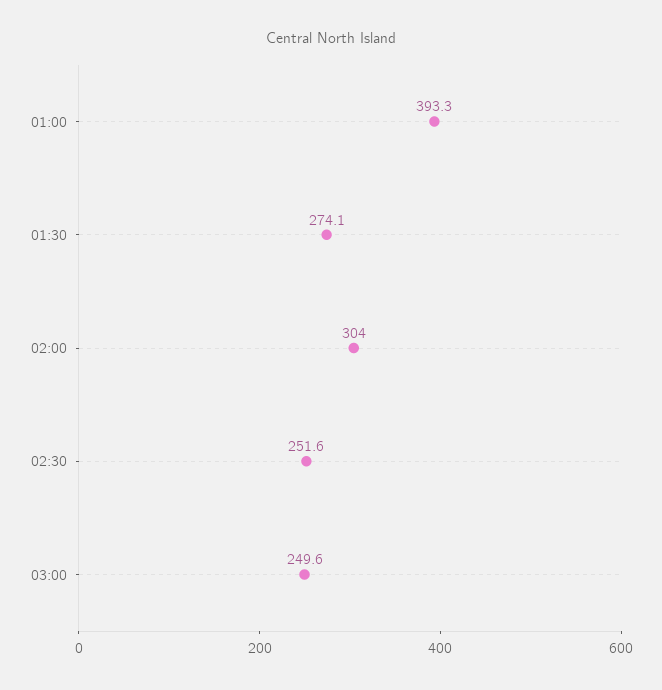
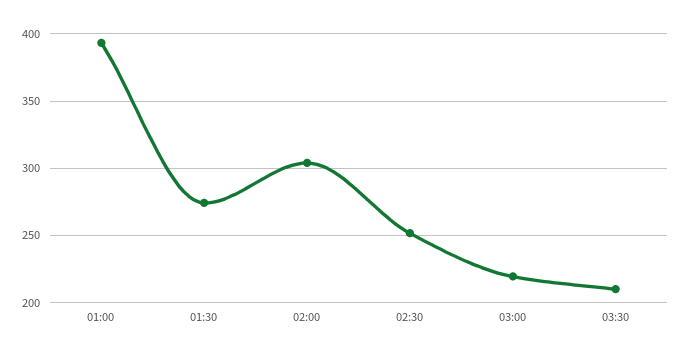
03:00: 249.6 -> 220
03:30: none -> 210

